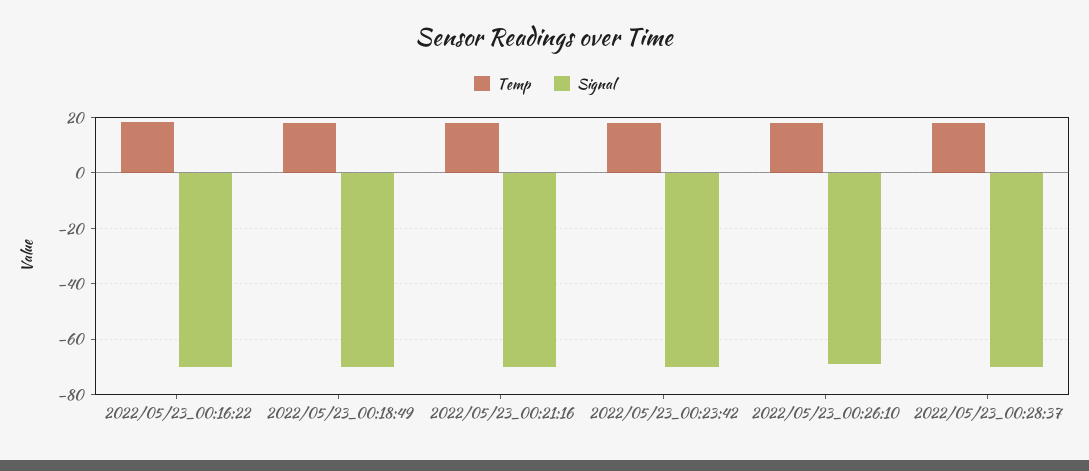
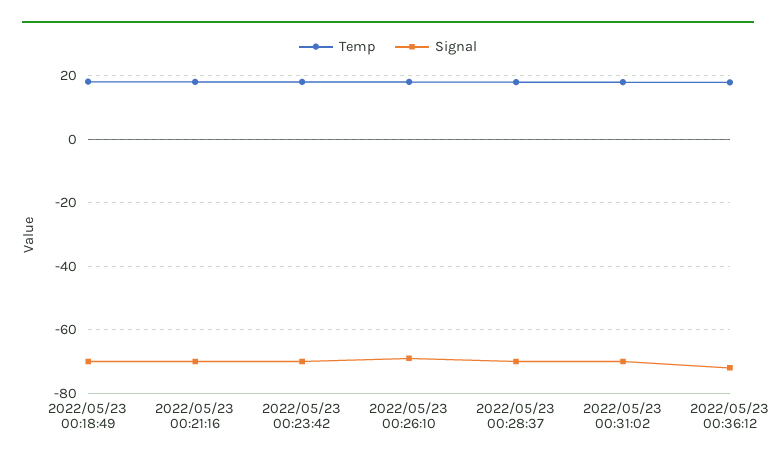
Temp, 2022/05/23_00:16:22: 17.5 -> none
Signal, 2022/05/23_00:16:22: -70 -> none
Temp, 2022/05/23 00:31:02: none -> 18
Signal, 2022/05/23 00:31:02: none -> -70
Temp, 2022/05/23 00:36:12: none -> 18
Signal, 2022/05/23 00:36:12: none -> -72

